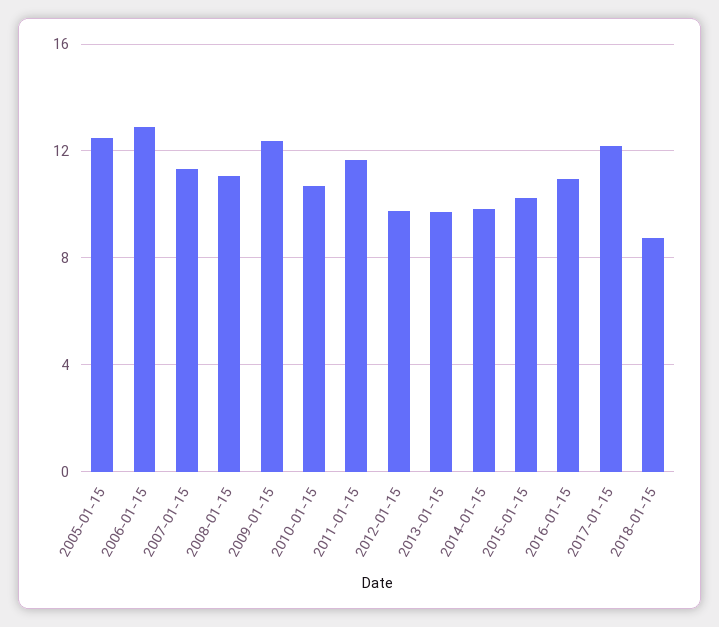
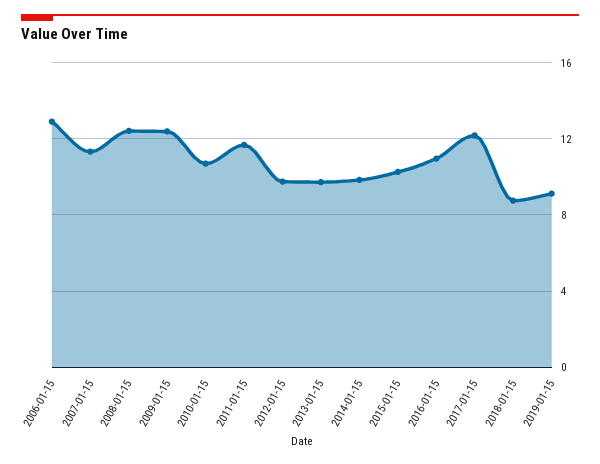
2005-01-15: 12.5 -> none
2008-01-15: 11 -> 12.5
2019-01-15: none -> 9

